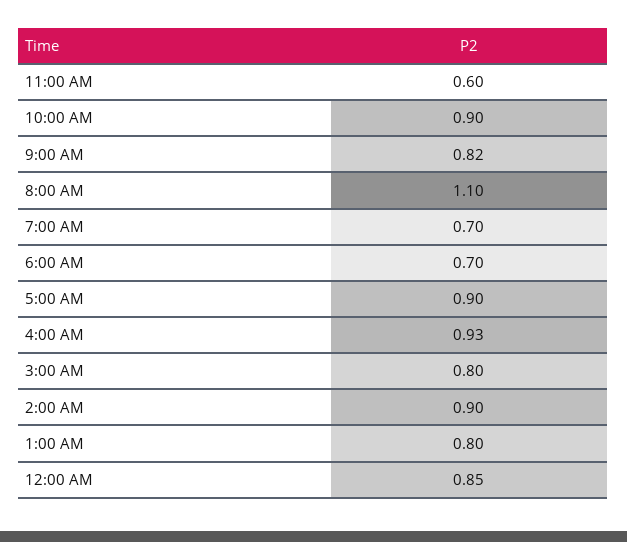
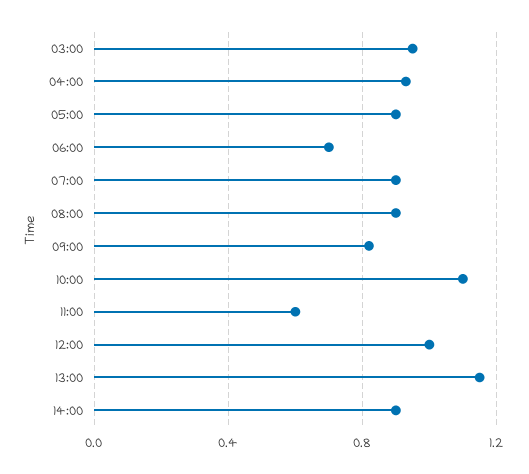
10:00 AM: 0.9 -> 1.1
8:00 AM: 1.1 -> 0.9
7:00 AM: 0.7 -> 0.9
3:00 AM: 0.8 -> 0.95
2:00 AM: 0.9 -> none
1:00 AM: 0.8 -> none
12:00 AM: 0.85 -> none
12:00: none -> 1
13:00: none -> 1.15
14:00: none -> 0.9

